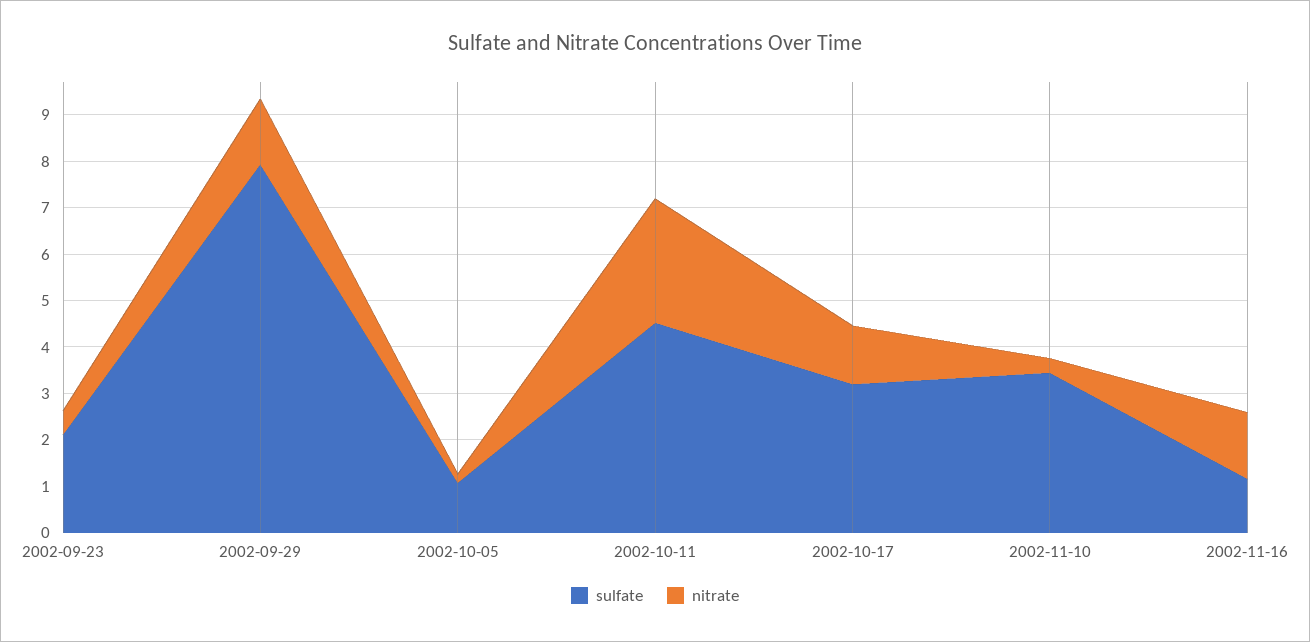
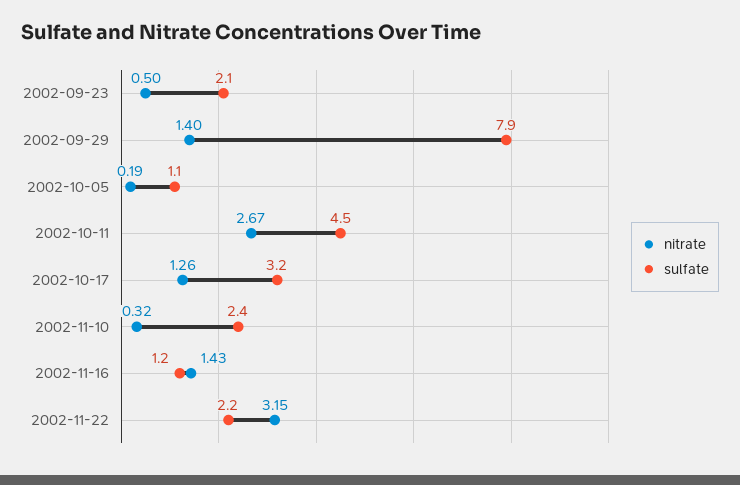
sulfate, 2002-11-10: 3.4 -> 2.4
nitrate, 2002-11-22: none -> 3.15
sulfate, 2002-11-22: none -> 2.2

